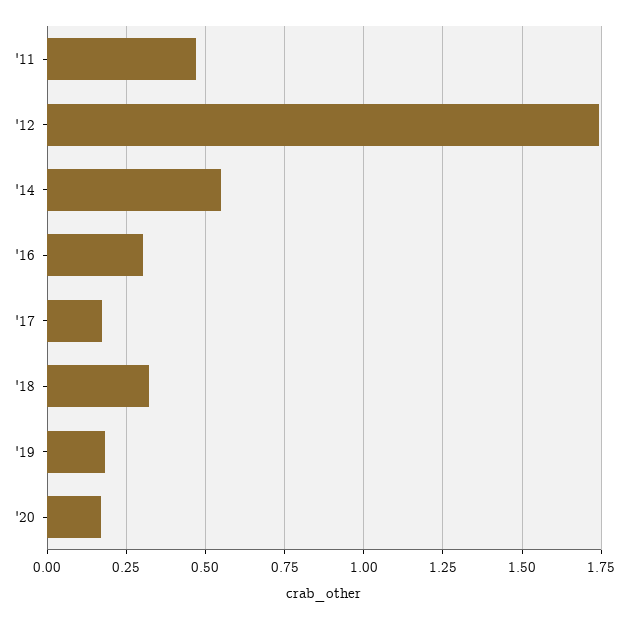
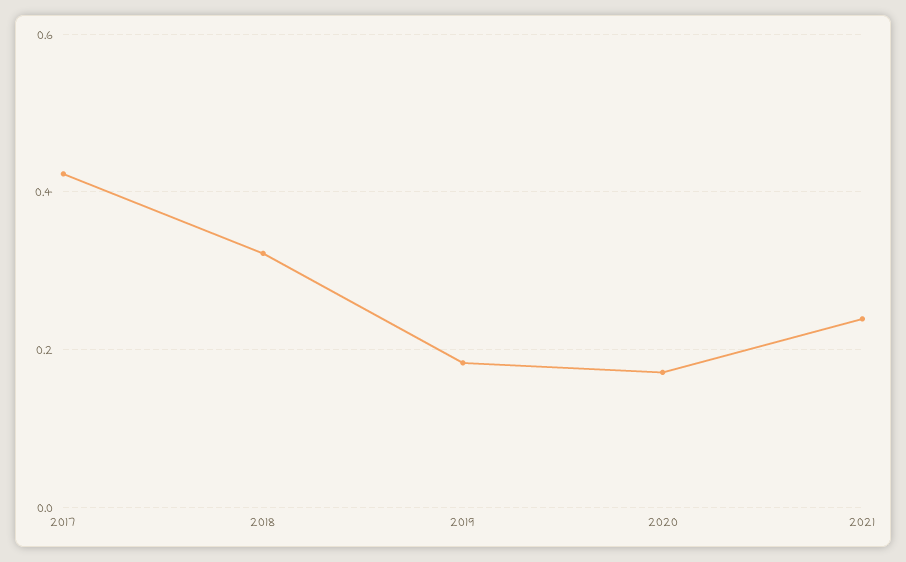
'11: 0.475 -> none
'12: 1.75 -> none
'14: 0.55 -> none
'16: 0.3 -> none
'17: 0.175 -> 0.42
2021: none -> 0.24

